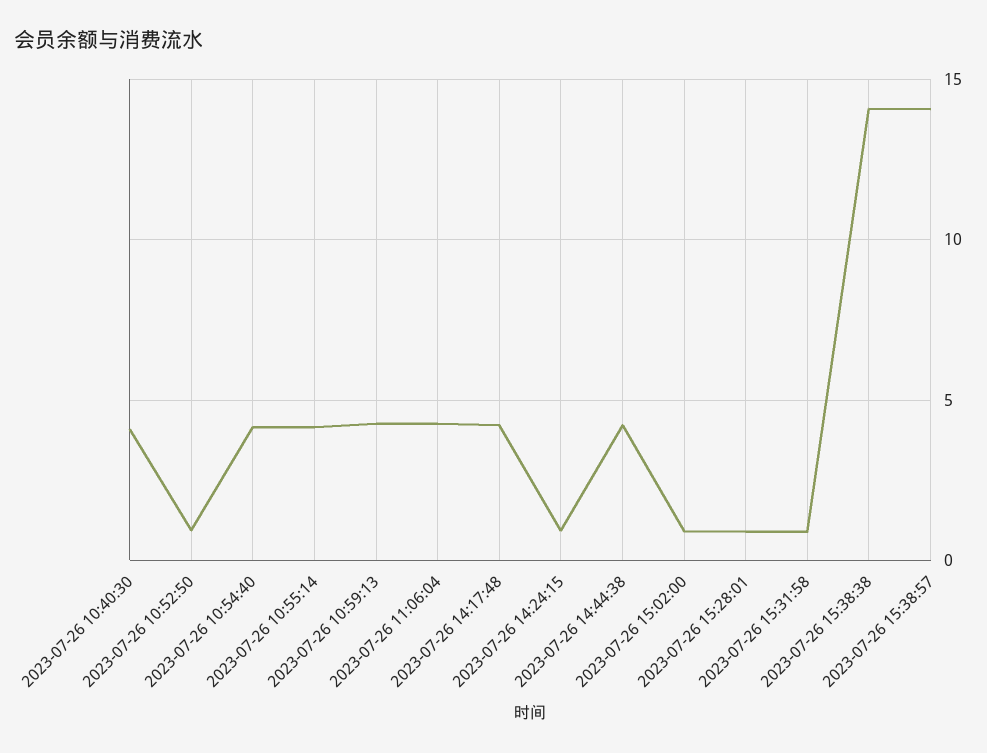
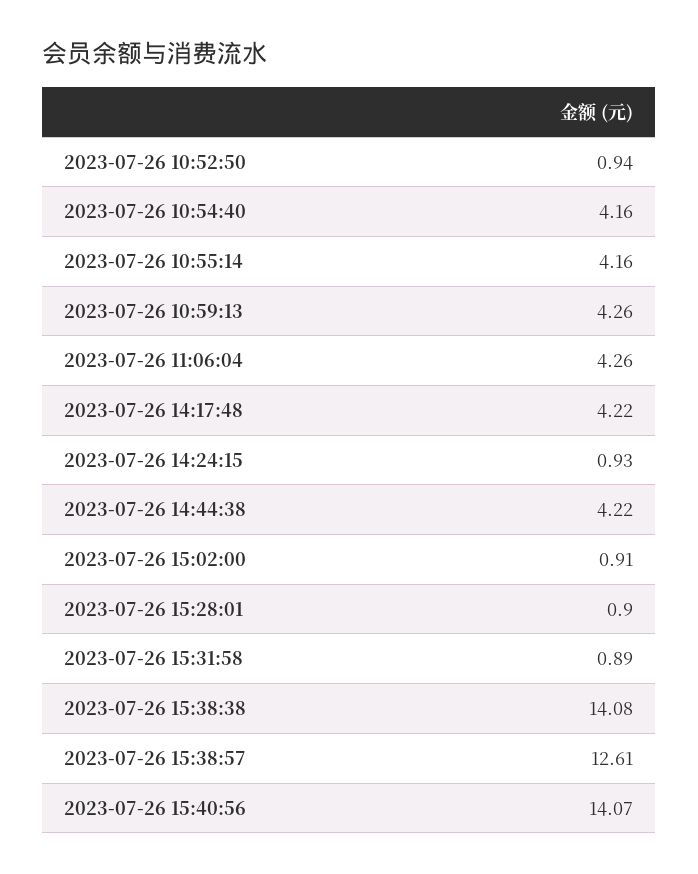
2023-07-26 10:40:30: 4 -> none
2023-07-26 15:38:57: 14 -> 12.61
2023-07-26 15:40:56: none -> 14.07

